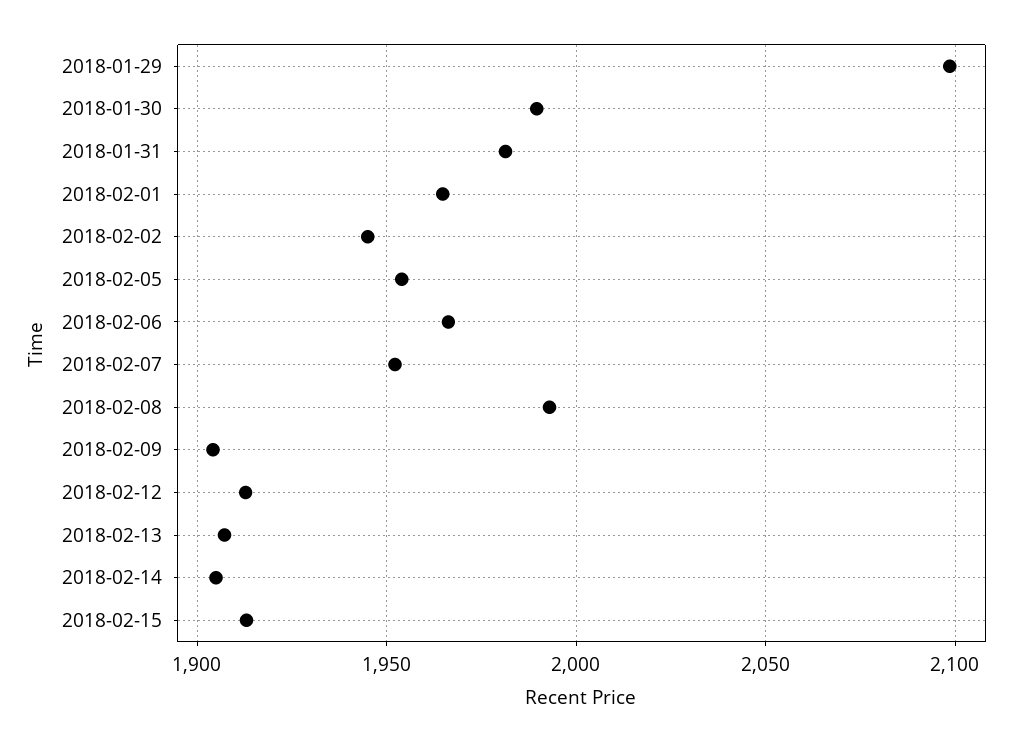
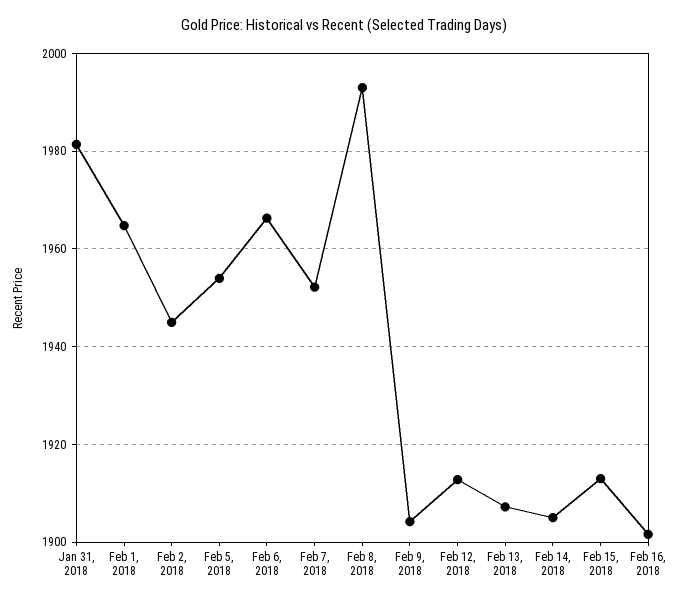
2018-01-29: 2100 -> none
2018-01-30: 1990 -> none
Feb 16, 2018: none -> 1902

